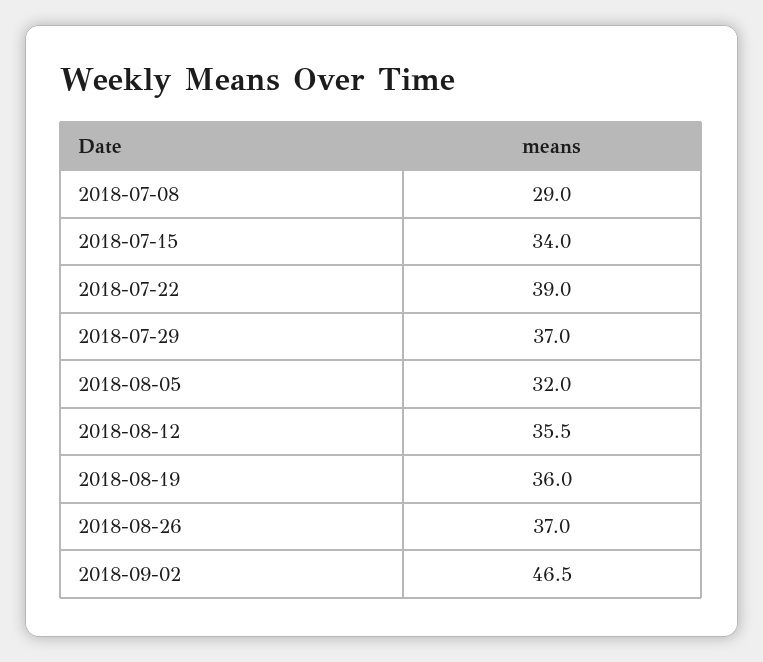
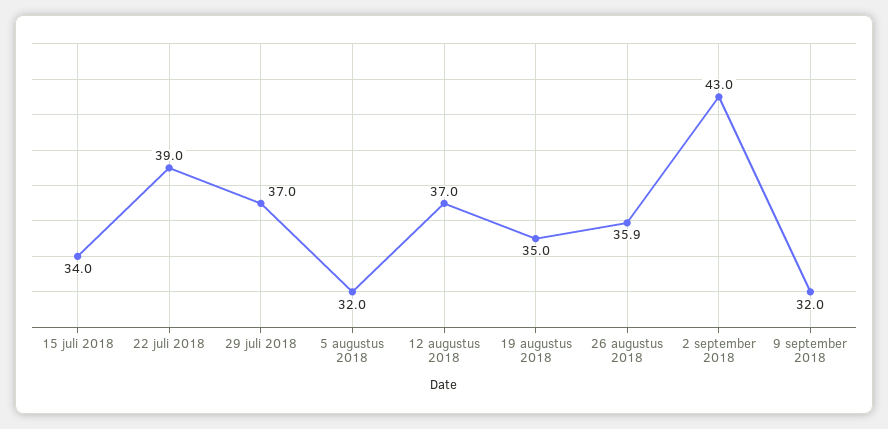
2018-07-08: 29 -> none
2018-08-12: 35.5 -> 37
2018-08-19: 36 -> 35
2018-08-26: 37 -> 35.9
2018-09-02: 46.5 -> 43
9 september 2018: none -> 32

